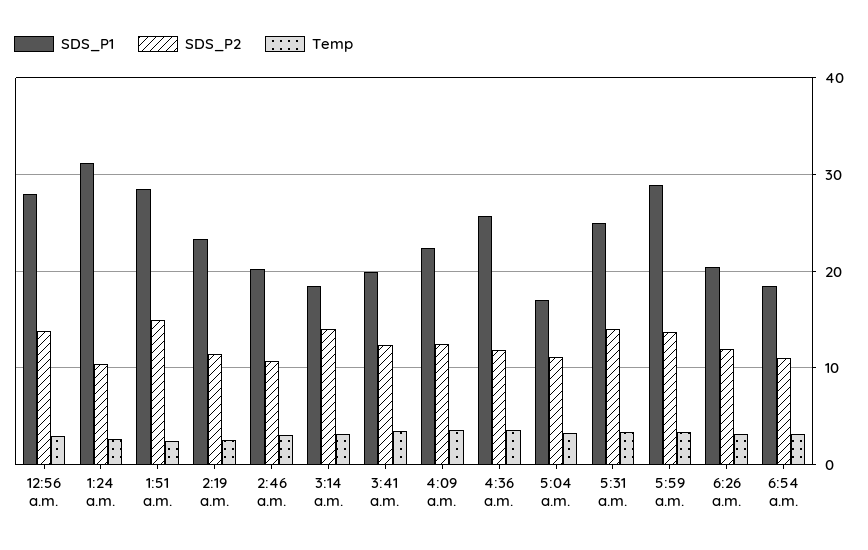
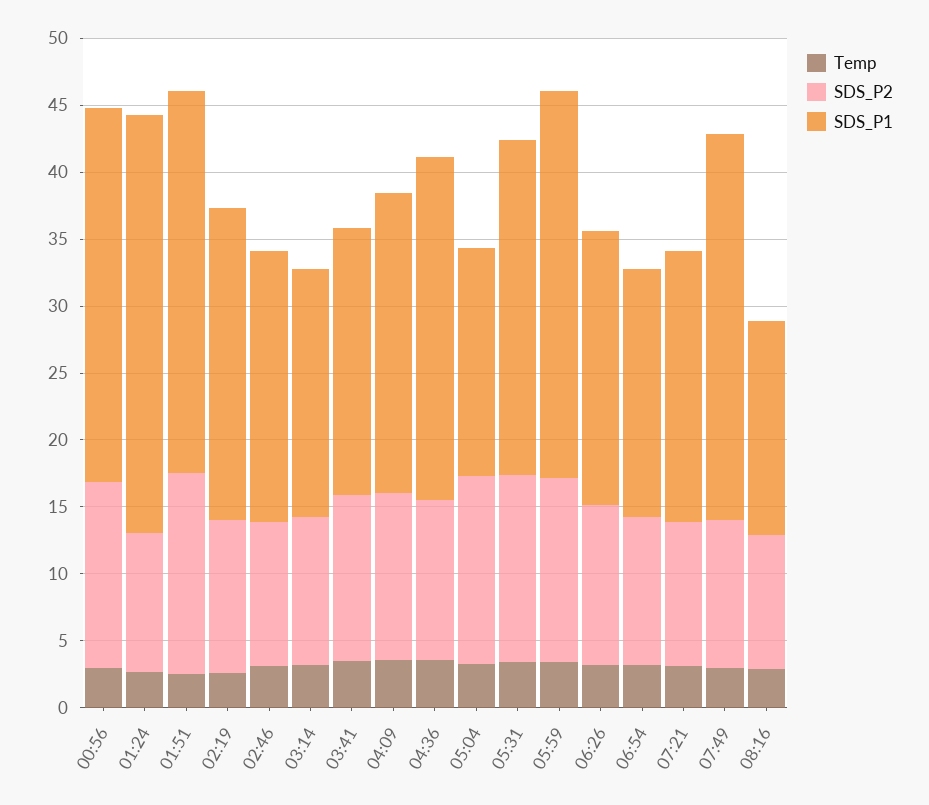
SDS_P2, 3:14 a.m.: 14 -> 11
SDS_P2, 5:04 a.m.: 11 -> 14
Temp, 07:21: none -> 3
SDS_P2, 07:21: none -> 11
SDS_P1, 07:21: none -> 20
Temp, 07:49: none -> 3
SDS_P2, 07:49: none -> 11
SDS_P1, 07:49: none -> 29
Temp, 08:16: none -> 3
SDS_P2, 08:16: none -> 10
SDS_P1, 08:16: none -> 16

